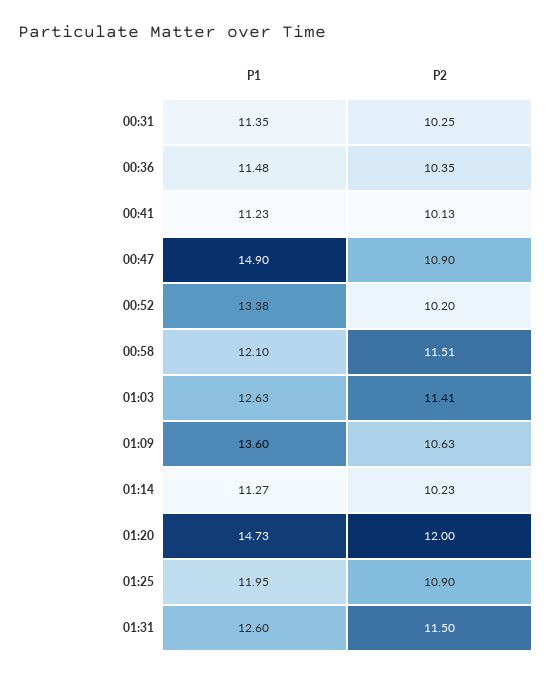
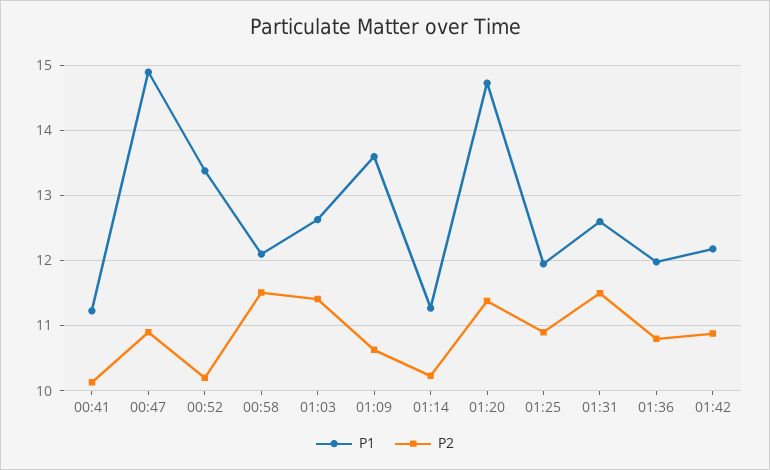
P1, 00:31: 11.35 -> none
P2, 00:31: 10.25 -> none
P1, 00:36: 11.48 -> none
P2, 00:36: 10.35 -> none
P2, 01:20: 12 -> 11.4
P1, 01:36: none -> 12
P2, 01:36: none -> 10.8
P1, 01:42: none -> 12.2
P2, 01:42: none -> 10.9

